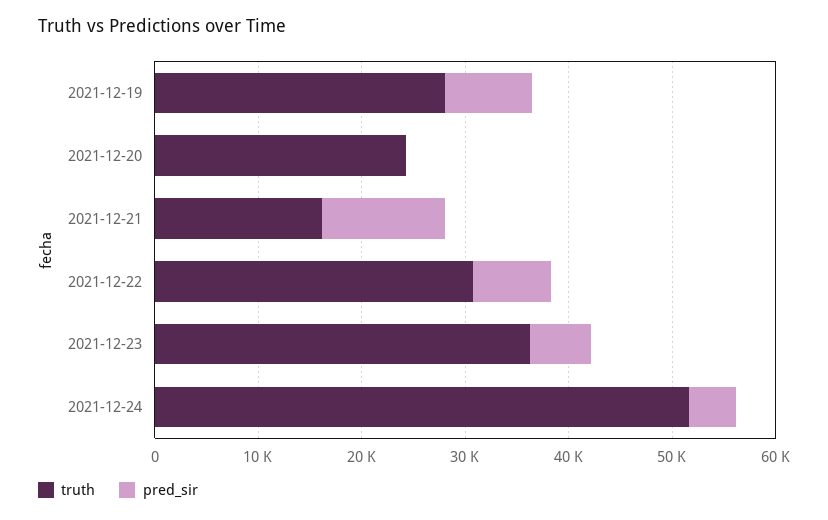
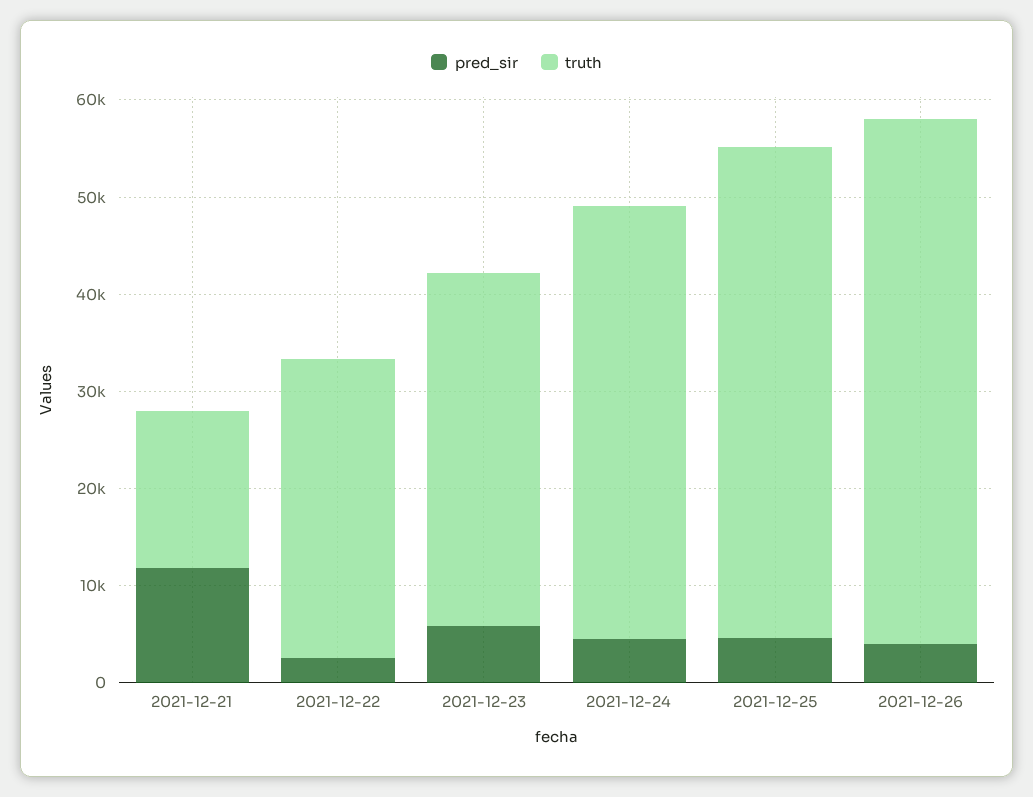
truth, 2021-12-19: 28000 -> none
pred_sir, 2021-12-19: 8000 -> none
truth, 2021-12-20: 24000 -> none
pred_sir, 2021-12-20: 0 -> none
pred_sir, 2021-12-22: 8000 -> 2000
truth, 2021-12-24: 52000 -> 44000
pred_sir, 2021-12-25: none -> 4000
truth, 2021-12-25: none -> 50000
pred_sir, 2021-12-26: none -> 4000
truth, 2021-12-26: none -> 54000

